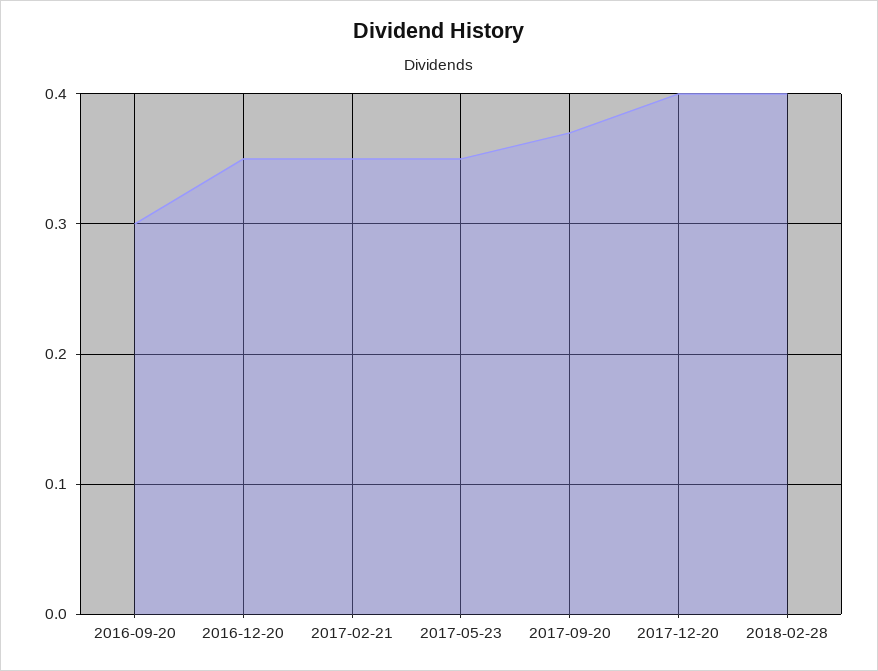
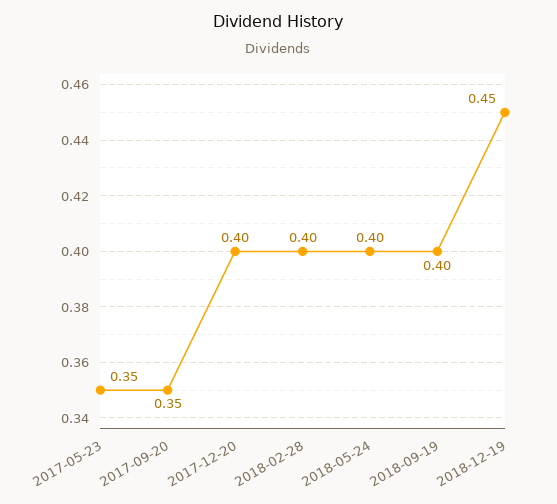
2016-09-20: 0.3 -> none
2016-12-20: 0.35 -> none
2017-02-21: 0.35 -> none
2017-09-20: 0.37 -> 0.35
2018-05-24: none -> 0.4
2018-09-19: none -> 0.4
2018-12-19: none -> 0.45

